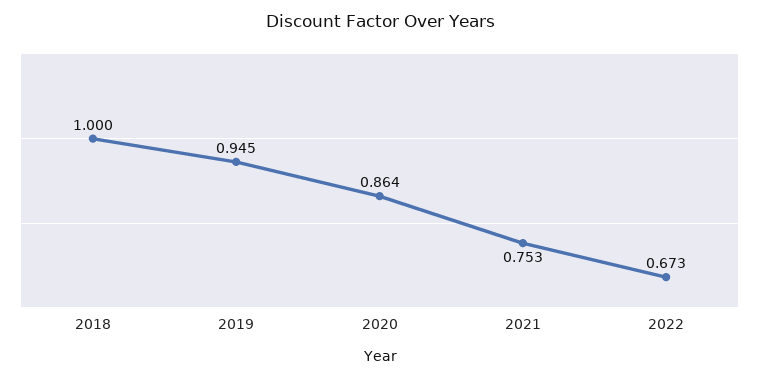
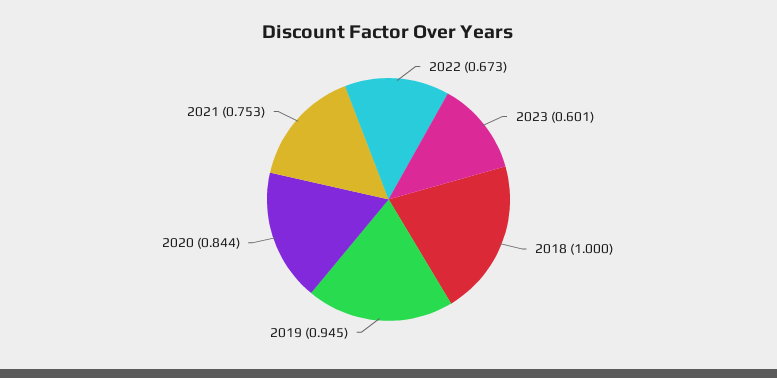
2020: 0.864 -> 0.844
2023: none -> 0.601

